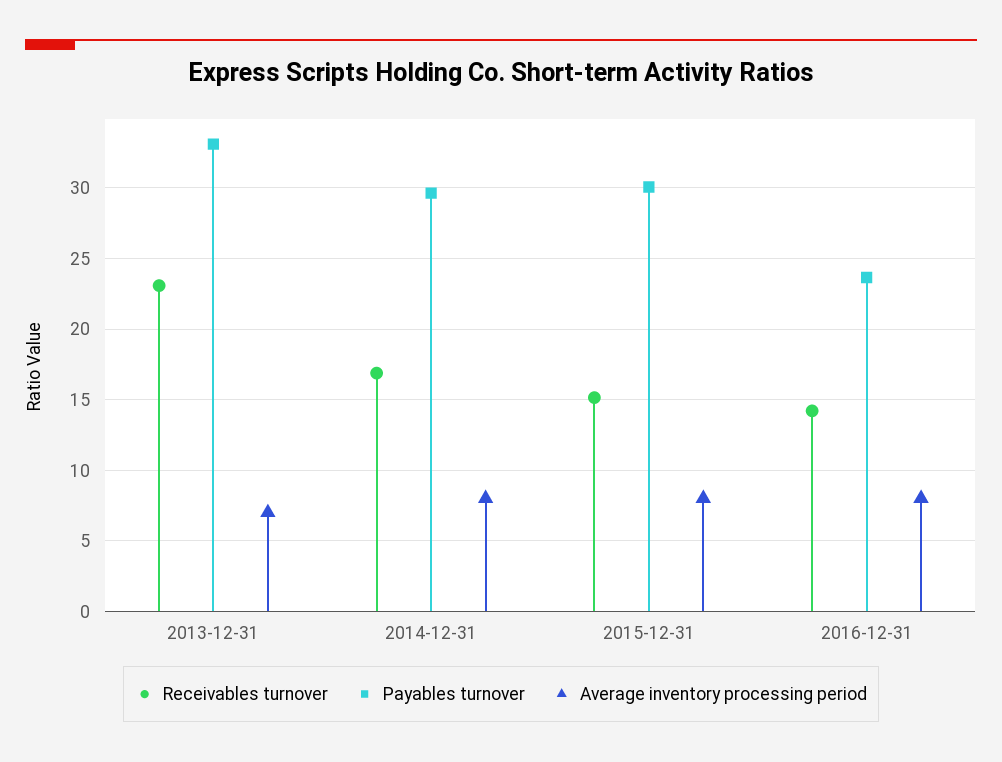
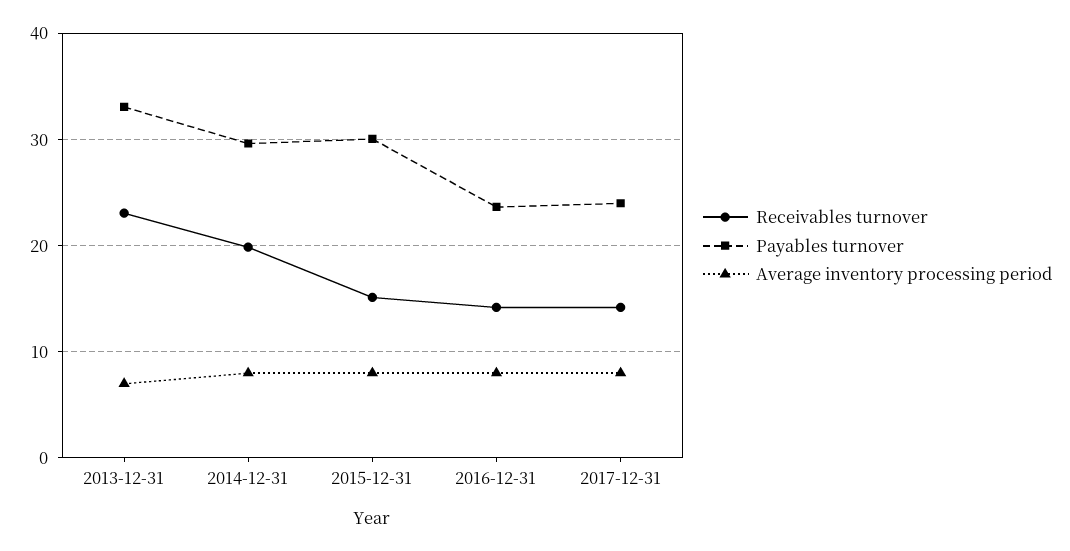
Receivables turnover, 2014-12-31: 17 -> 20
Receivables turnover, 2017-12-31: none -> 14
Payables turnover, 2017-12-31: none -> 24
Average inventory processing period, 2017-12-31: none -> 8

